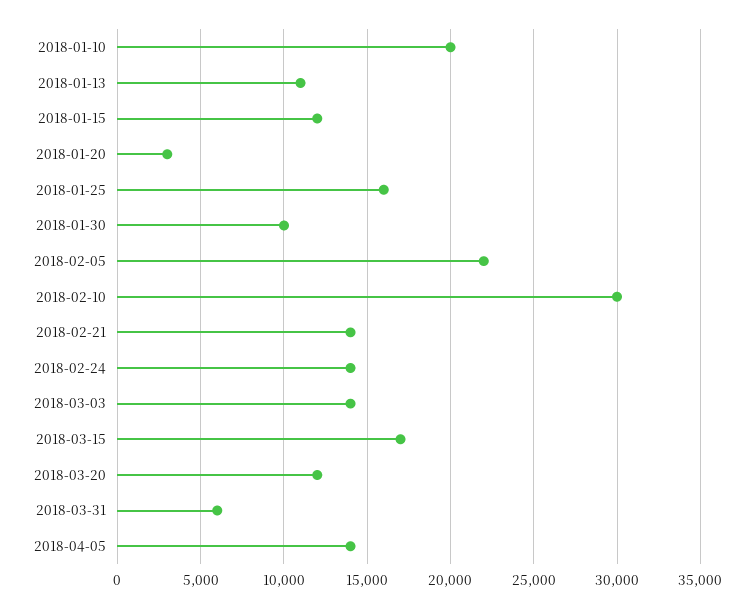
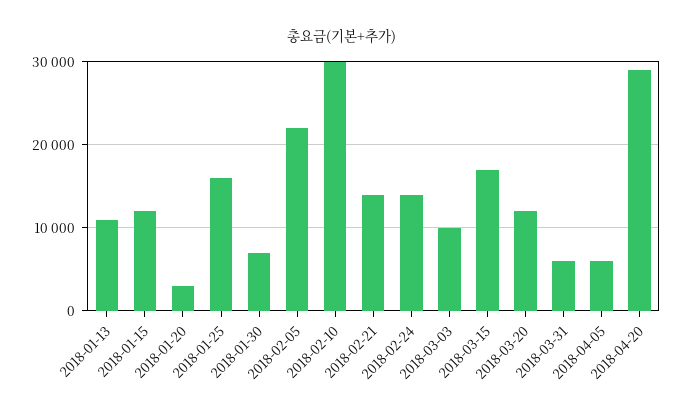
2018-01-10: 20000 -> none
2018-01-30: 10000 -> 7000
2018-03-03: 14000 -> 10000
2018-04-05: 14000 -> 6000
2018-04-20: none -> 29000

